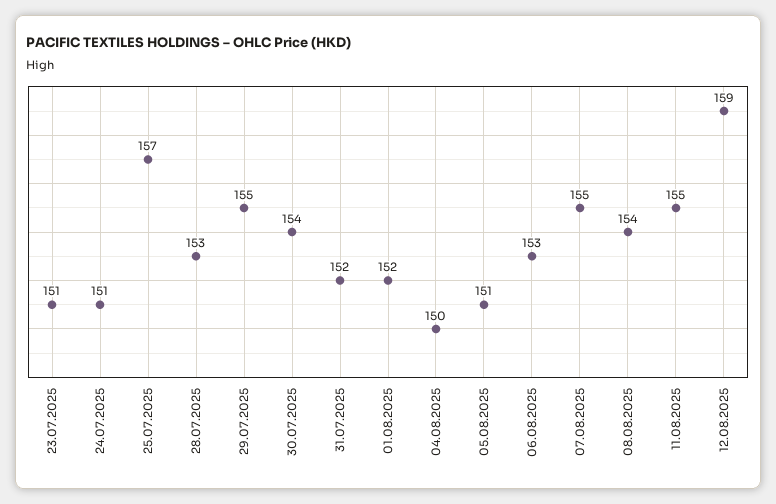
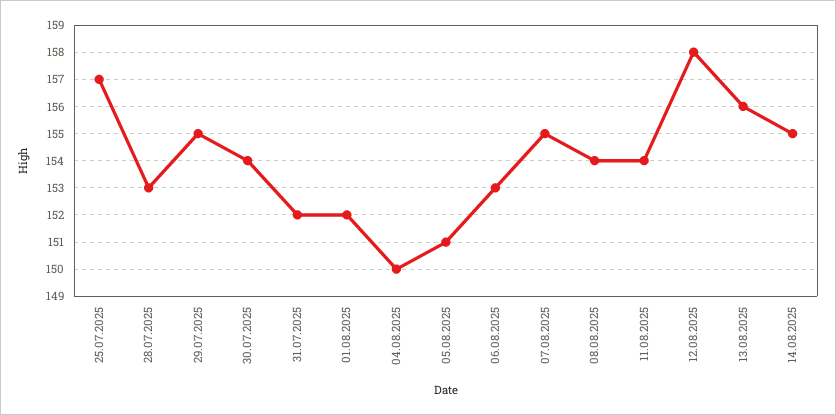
23.07.2025: 151 -> none
24.07.2025: 151 -> none
11.08.2025: 155 -> 154
12.08.2025: 159 -> 158
13.08.2025: none -> 156
14.08.2025: none -> 155

